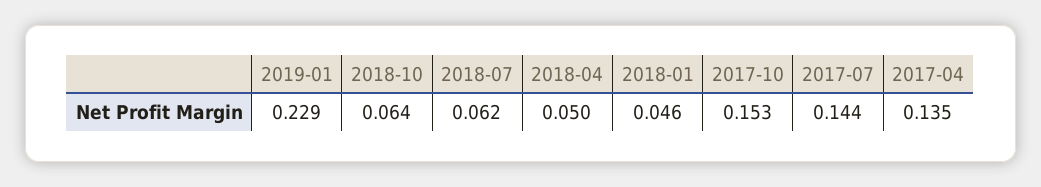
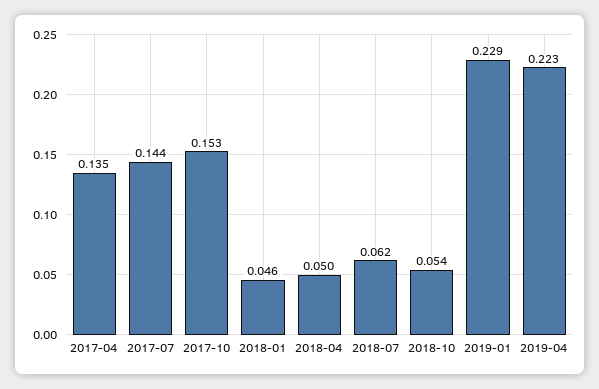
2018-10: 0.064 -> 0.054
2019-04: none -> 0.223

